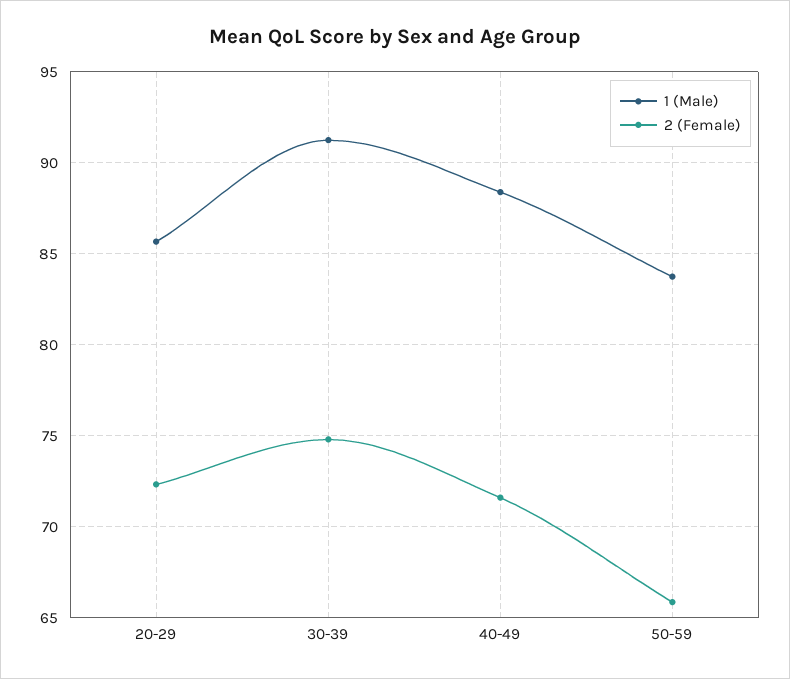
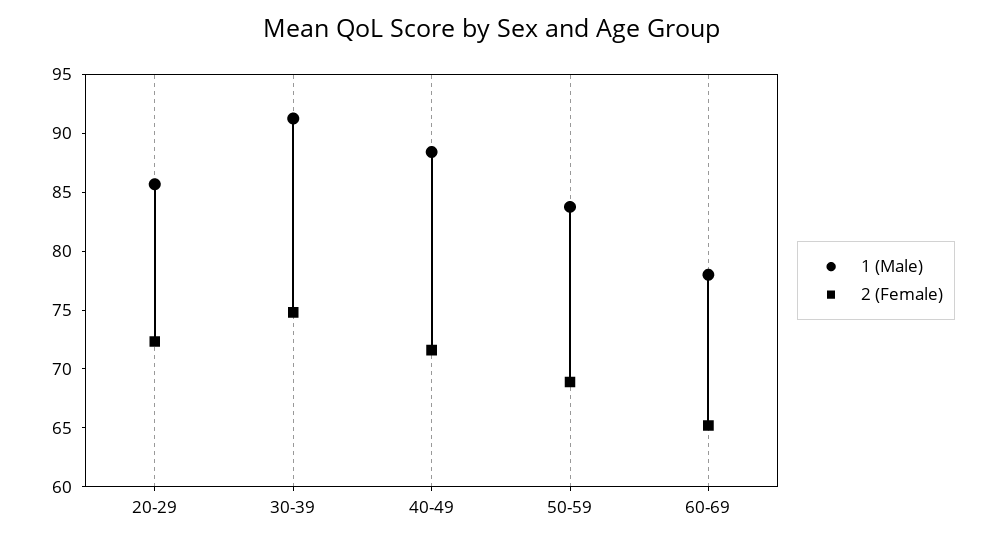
2 (Female), 50-59: 66 -> 69
1 (Male), 60-69: none -> 78
2 (Female), 60-69: none -> 65

